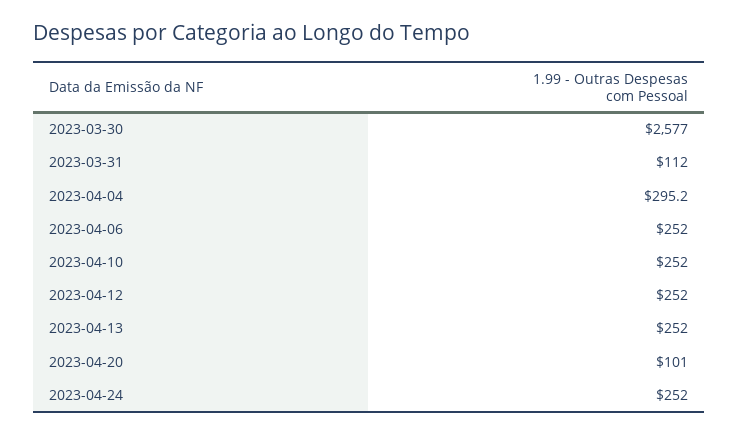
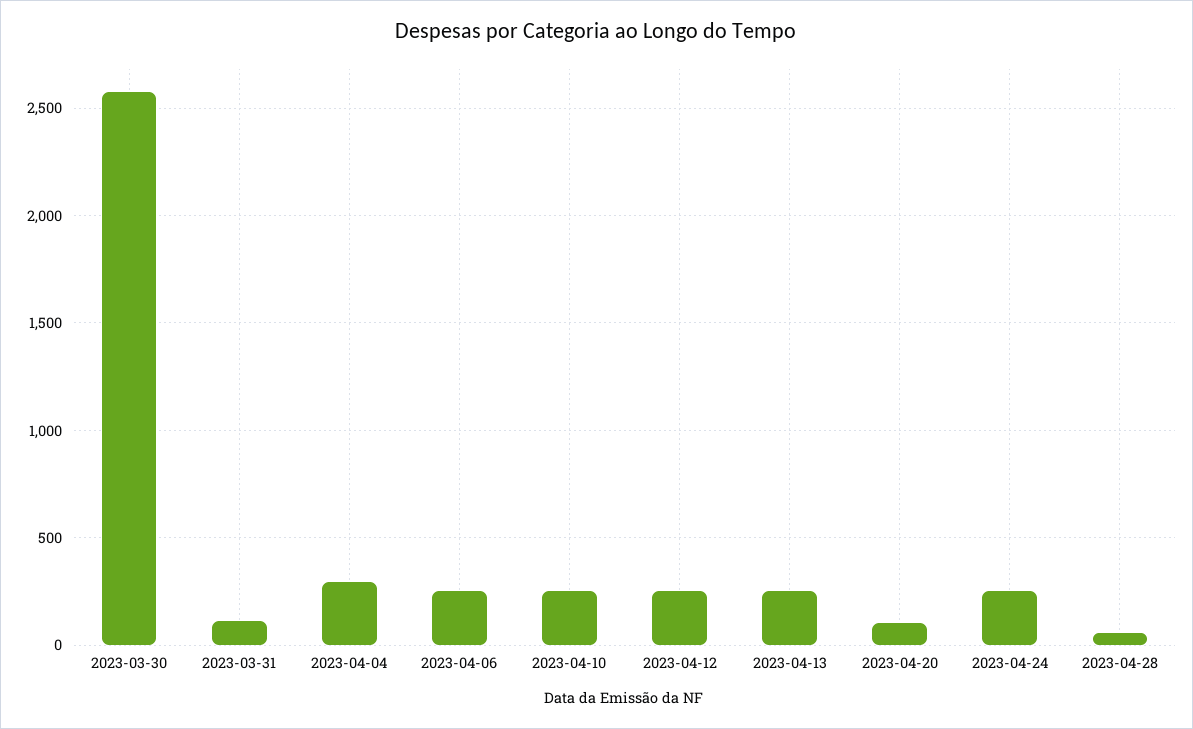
2023-04-28: none -> 50

